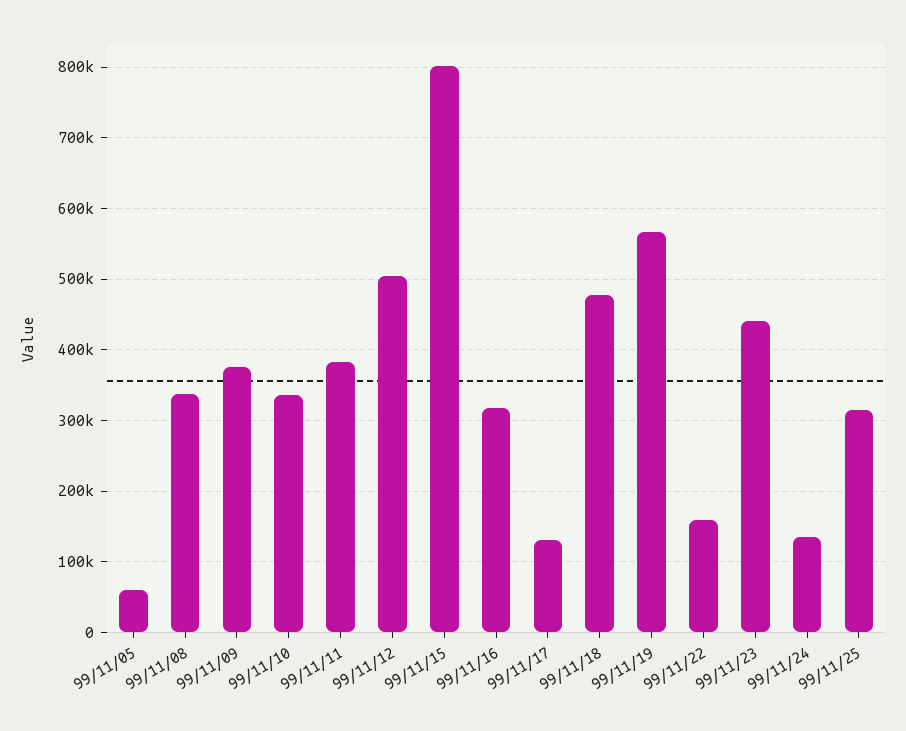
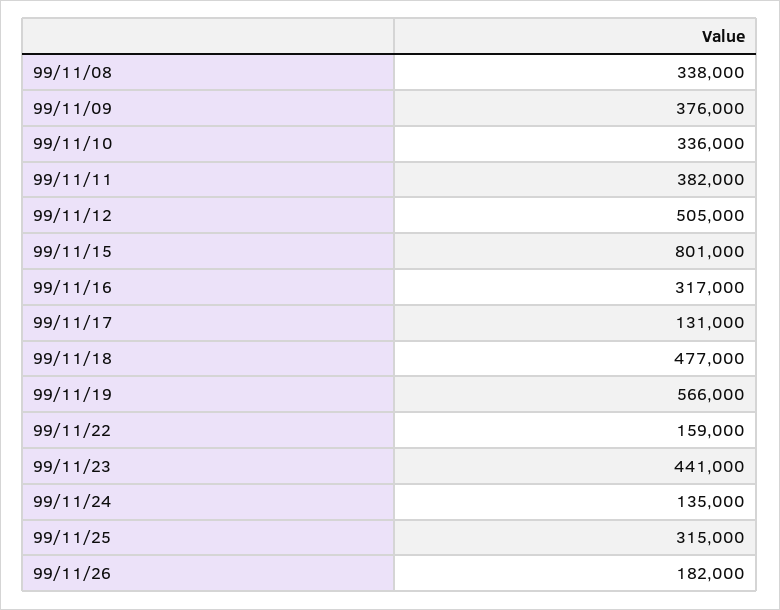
99/11/05: 60000 -> none
99/11/26: none -> 182000

